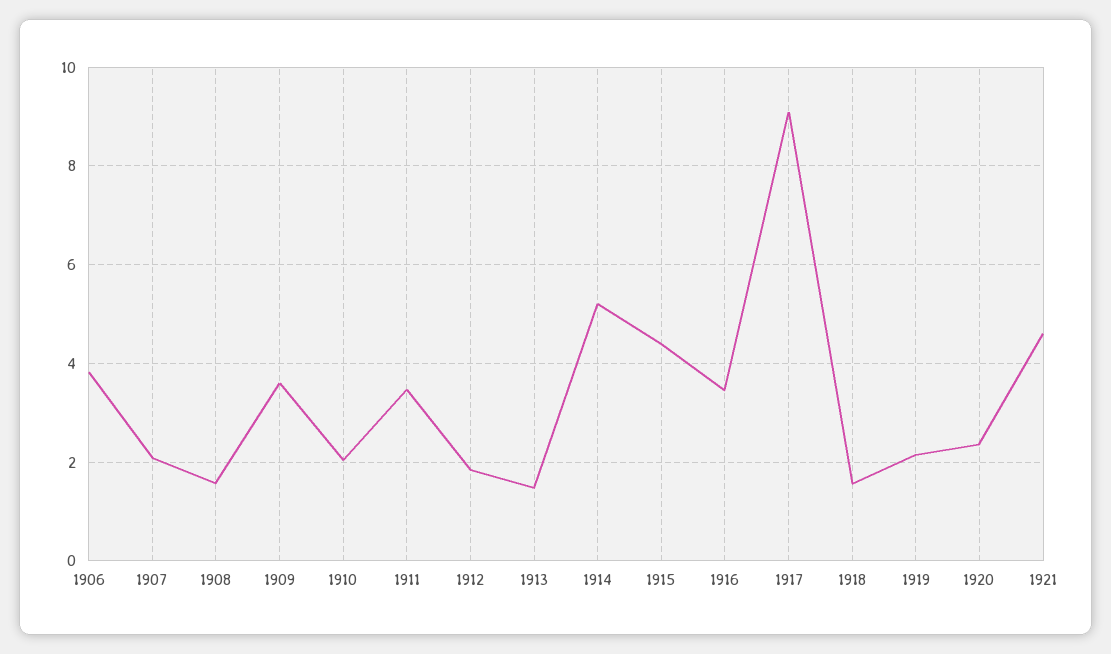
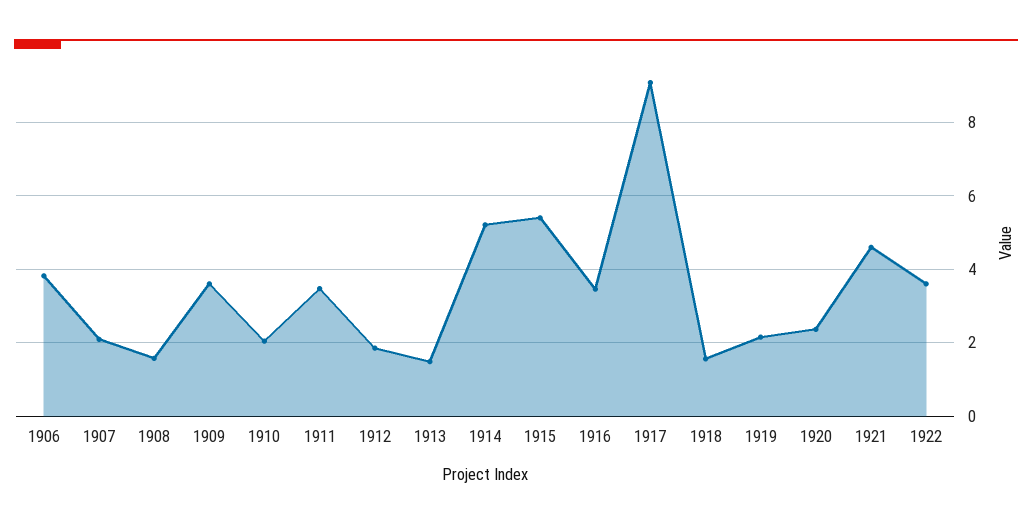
1915: 4.4 -> 5.4
1922: none -> 3.6

